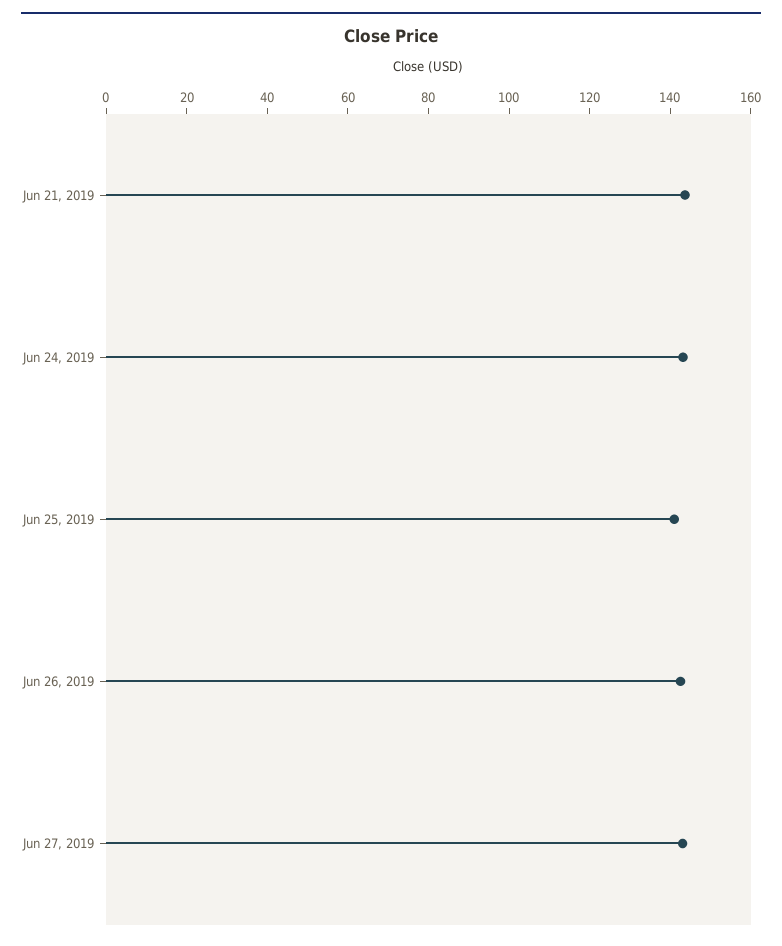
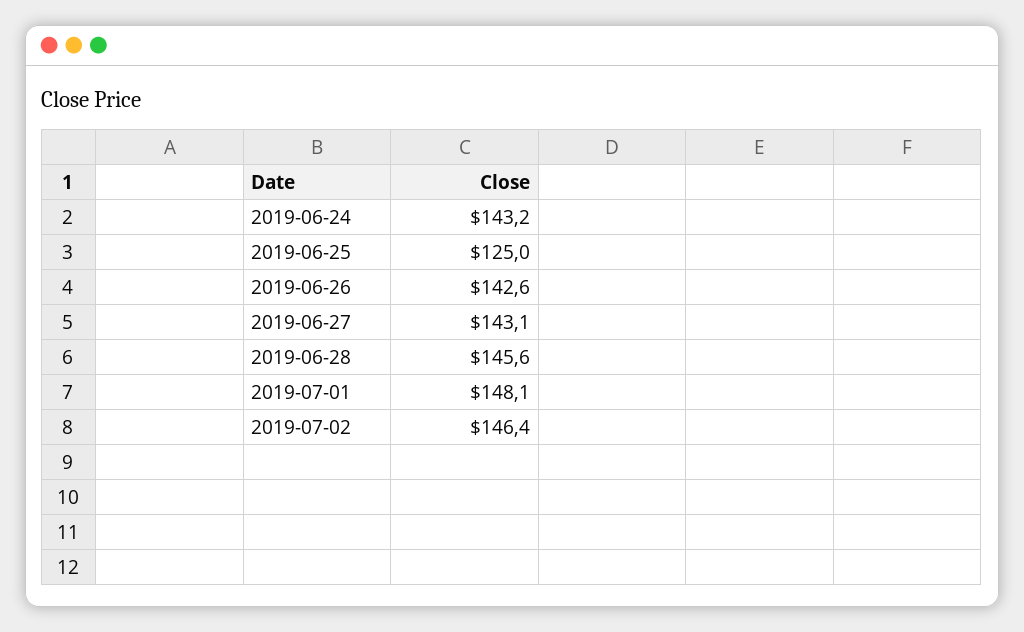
Jun 21, 2019: 145 -> none
Jun 25, 2019: 140 -> 125
2019-06-28: none -> 145.6
2019-07-01: none -> 148.1
2019-07-02: none -> 146.4

